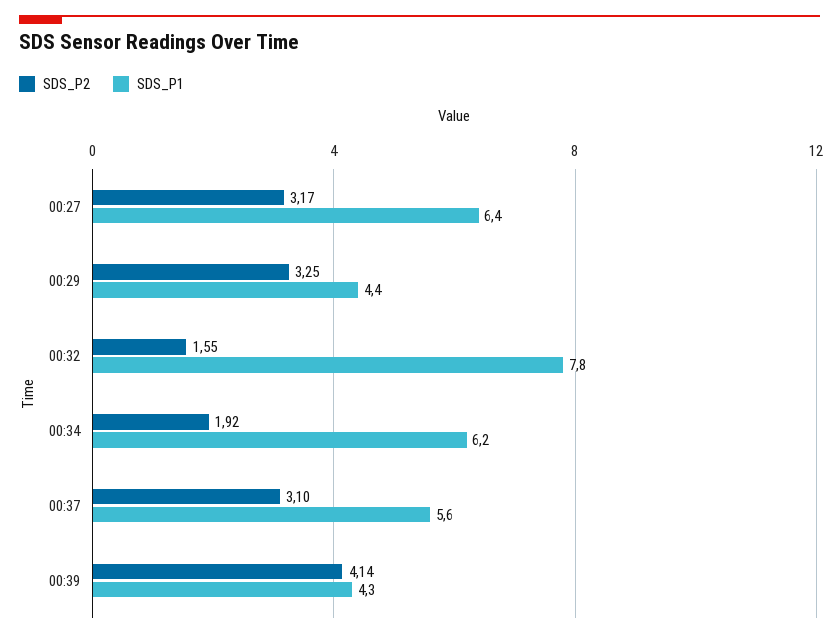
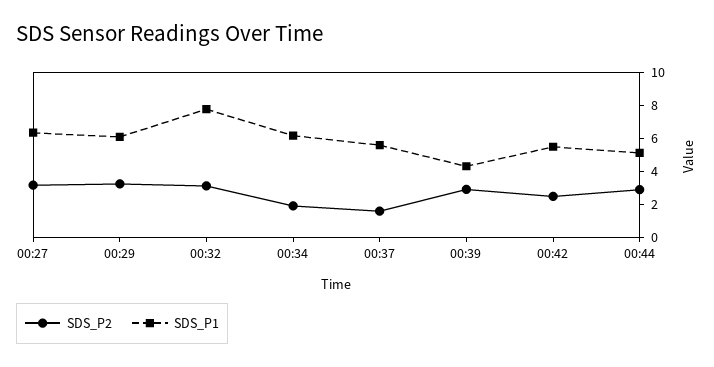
SDS_P1, 00:29: 4.4 -> 6
SDS_P2, 00:32: 1.55 -> 3
SDS_P2, 00:37: 3.1 -> 1.5
SDS_P2, 00:39: 4.14 -> 3
SDS_P2, 00:42: none -> 2.5
SDS_P1, 00:42: none -> 5.5
SDS_P2, 00:44: none -> 3
SDS_P1, 00:44: none -> 5

